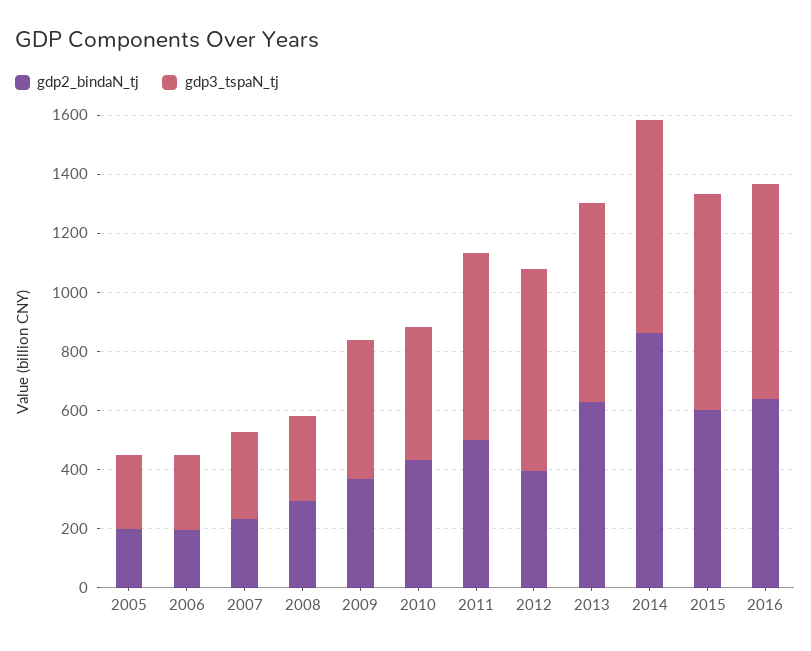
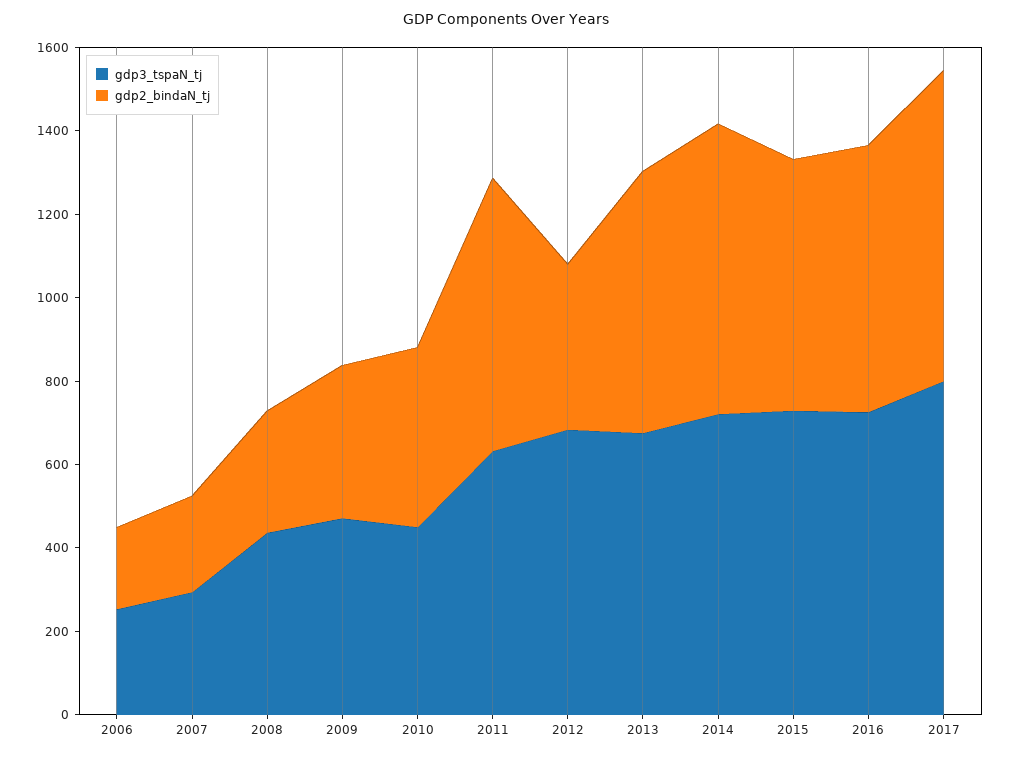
gdp2_bindaN_tj, 2005: 200 -> none
gdp3_tspaN_tj, 2005: 250 -> none
gdp3_tspaN_tj, 2008: 300 -> 450
gdp2_bindaN_tj, 2011: 500 -> 650
gdp2_bindaN_tj, 2014: 850 -> 700
gdp3_tspaN_tj, 2017: none -> 800
gdp2_bindaN_tj, 2017: none -> 750

